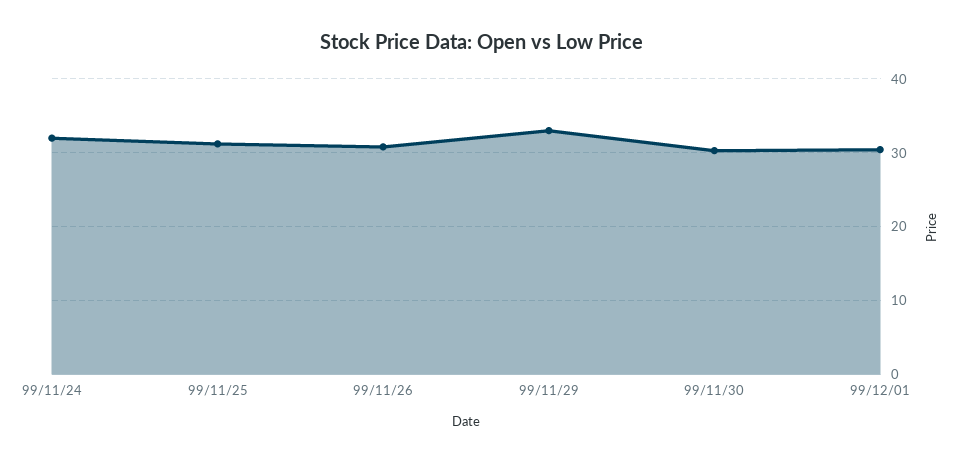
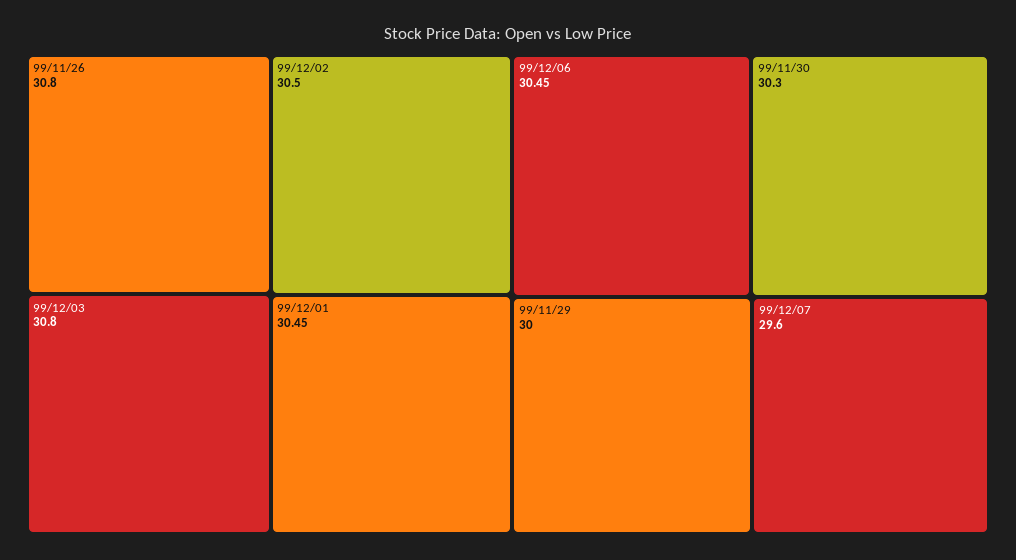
99/11/24: 32 -> none
99/11/25: 31 -> none
99/11/29: 33 -> 30
99/12/03: none -> 30.8
99/12/02: none -> 30.5
99/12/06: none -> 30.45
99/12/07: none -> 29.6

